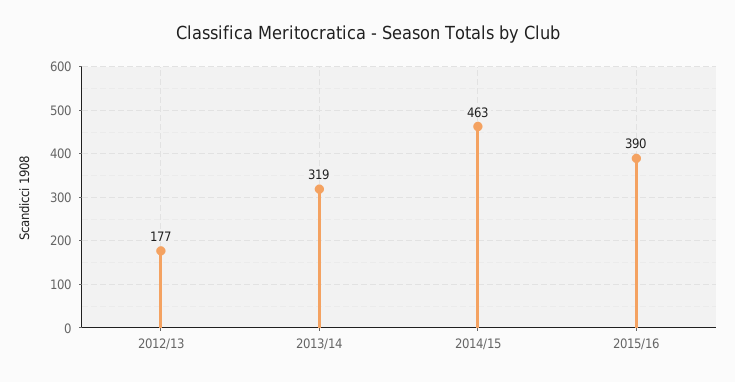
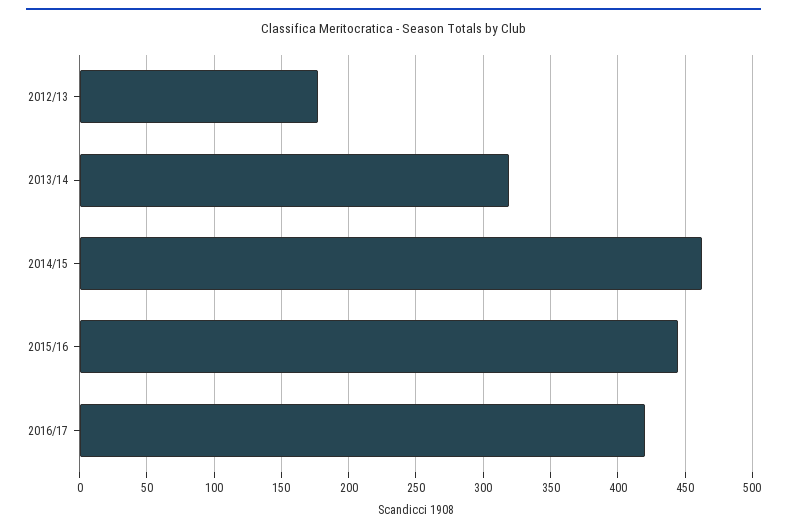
2015/16: 390 -> 445
2016/17: none -> 420

